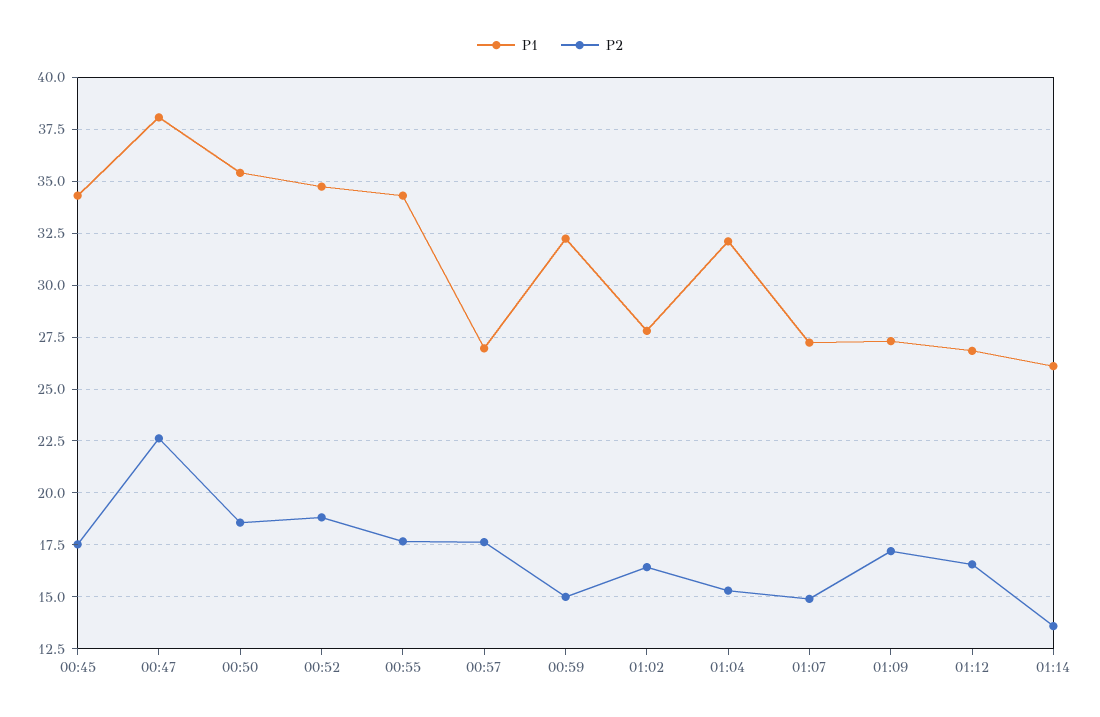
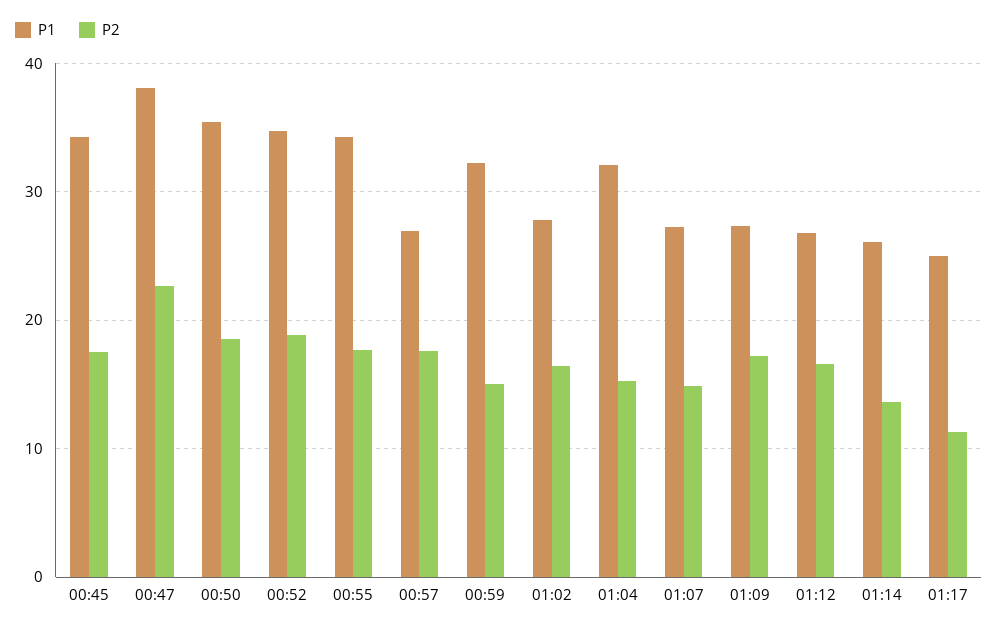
P1, 01:17: none -> 25
P2, 01:17: none -> 11

